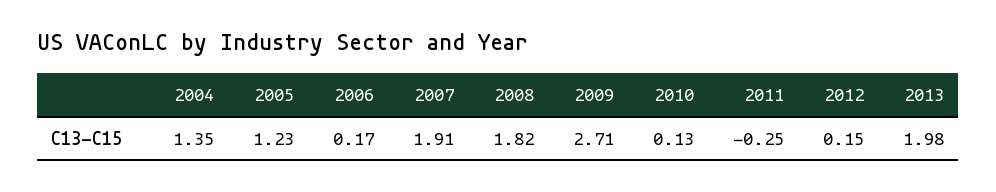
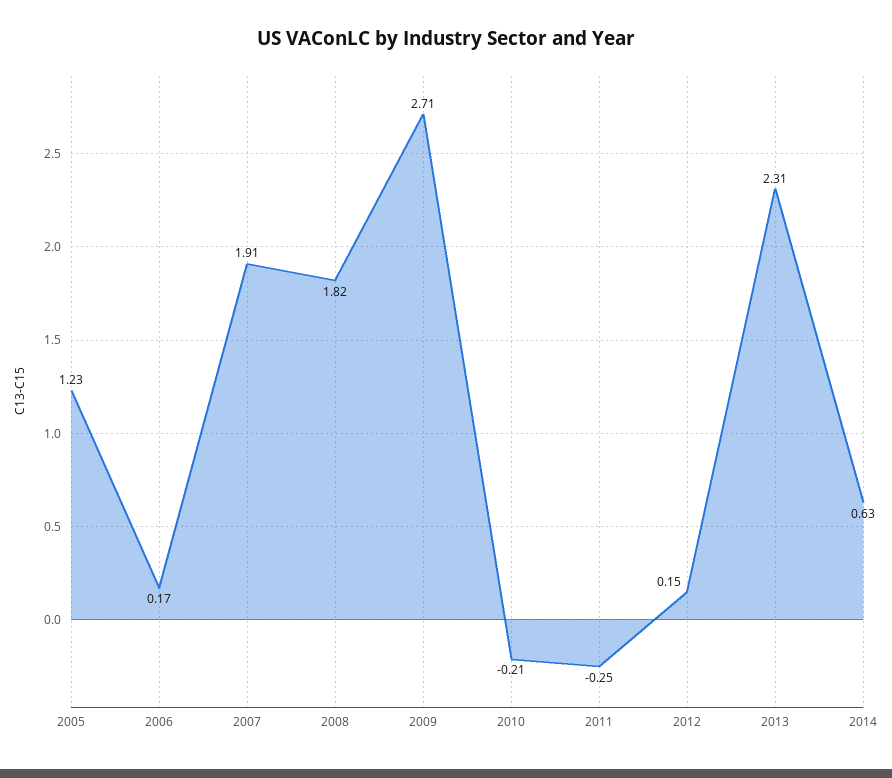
2004: 1.35 -> none
2010: 0.13 -> -0.21
2013: 1.98 -> 2.31
2014: none -> 0.63

